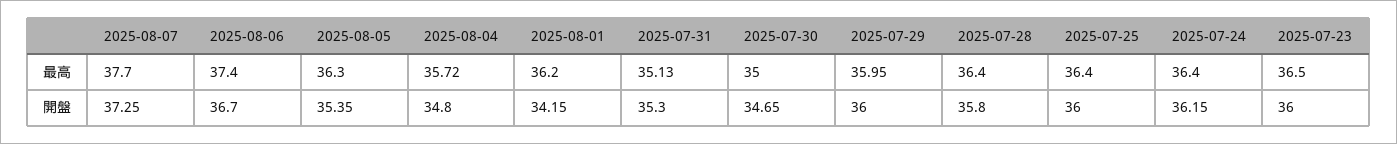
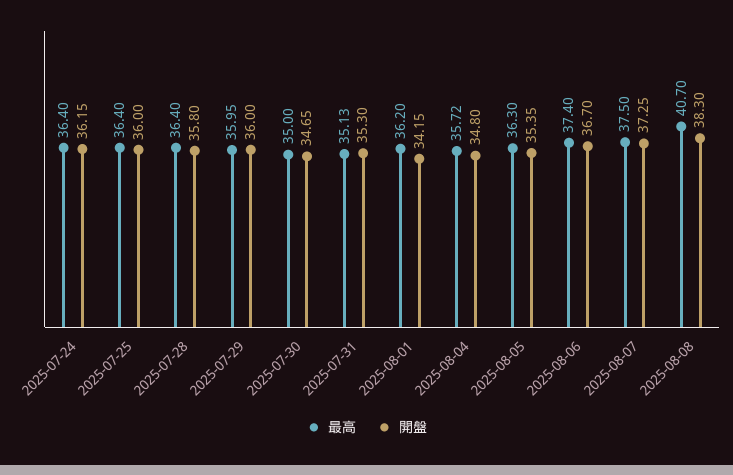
最高, 2025-08-07: 37.7 -> 37.5
最高, 2025-07-23: 36.5 -> none
開盤, 2025-07-23: 36 -> none
最高, 2025-08-08: none -> 40.7
開盤, 2025-08-08: none -> 38.3

